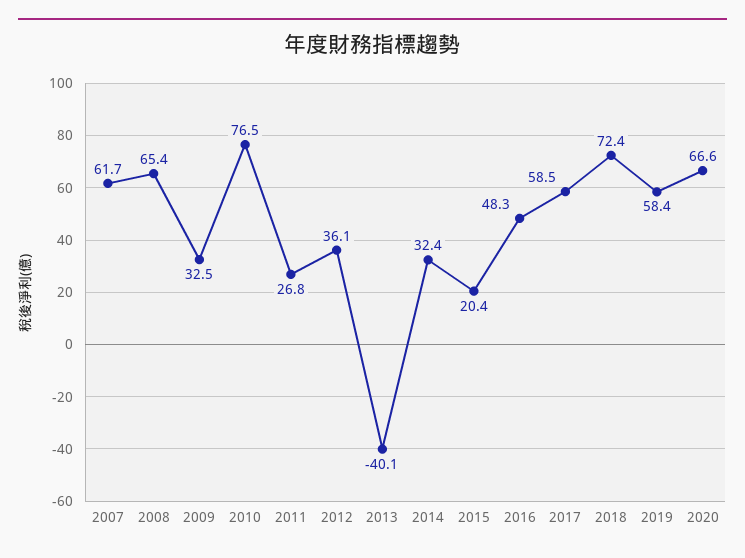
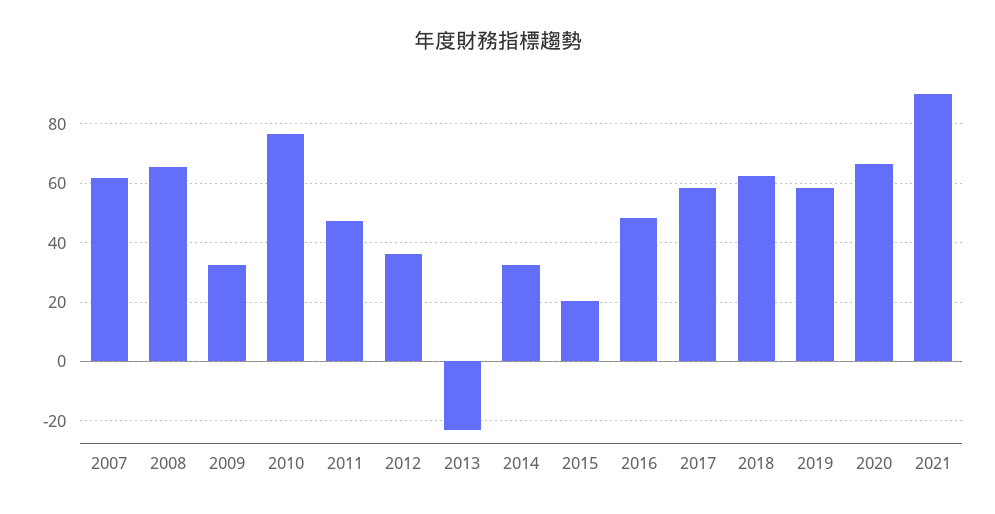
2011: 26.8 -> 47.5
2013: -40.1 -> -22.5
2018: 72.4 -> 62.5
2021: none -> 90

